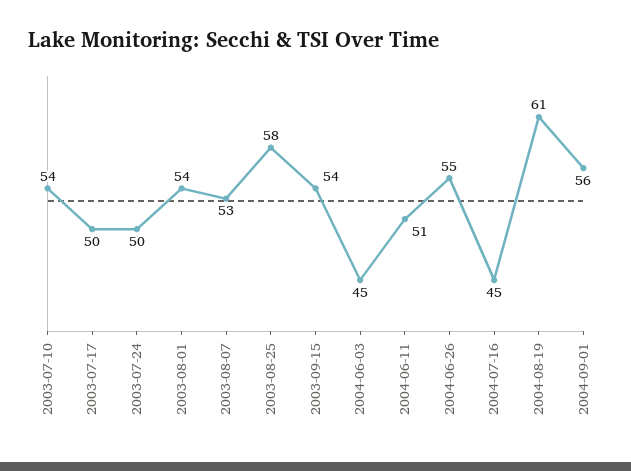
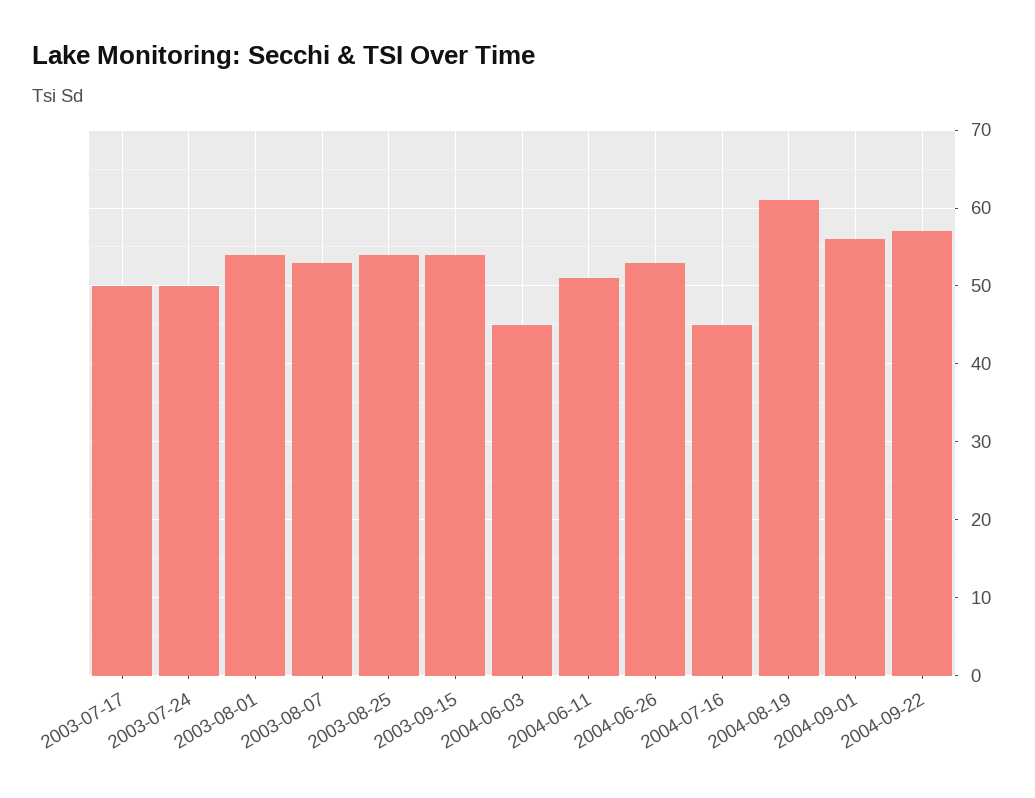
2003-07-10: 54 -> none
2003-08-25: 58 -> 54
2004-06-26: 55 -> 53
2004-09-22: none -> 57

